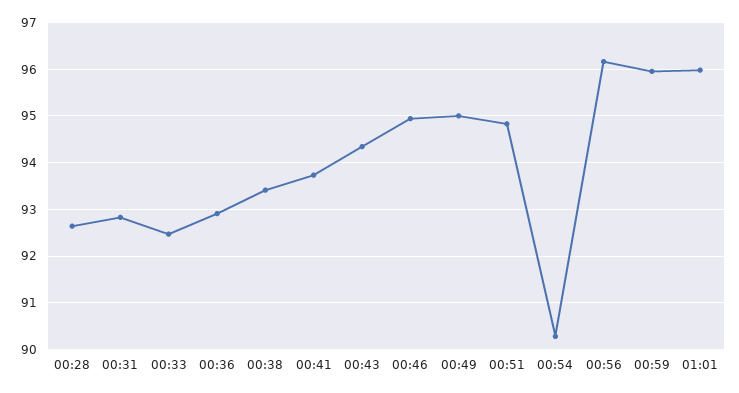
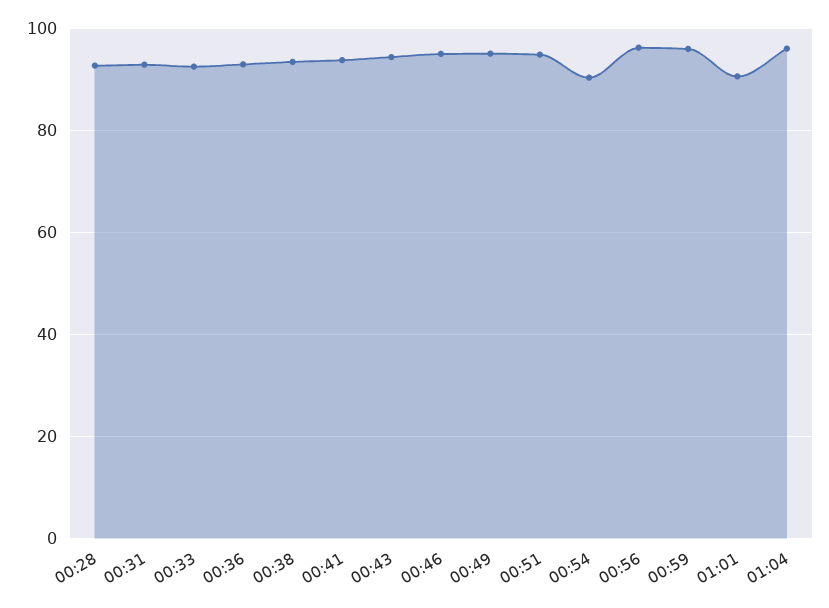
01:01: 96 -> 90
01:04: none -> 96

